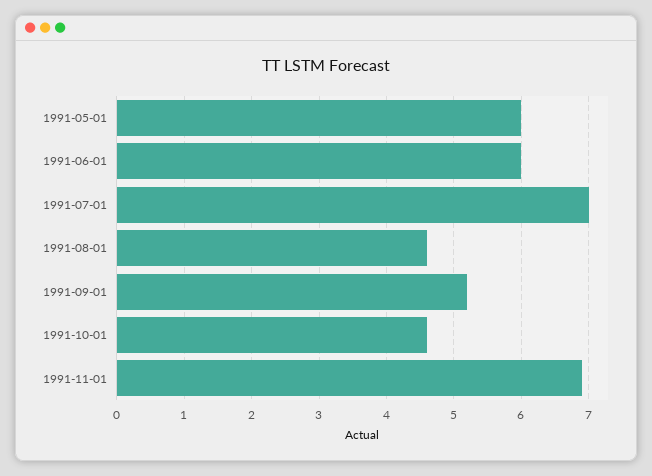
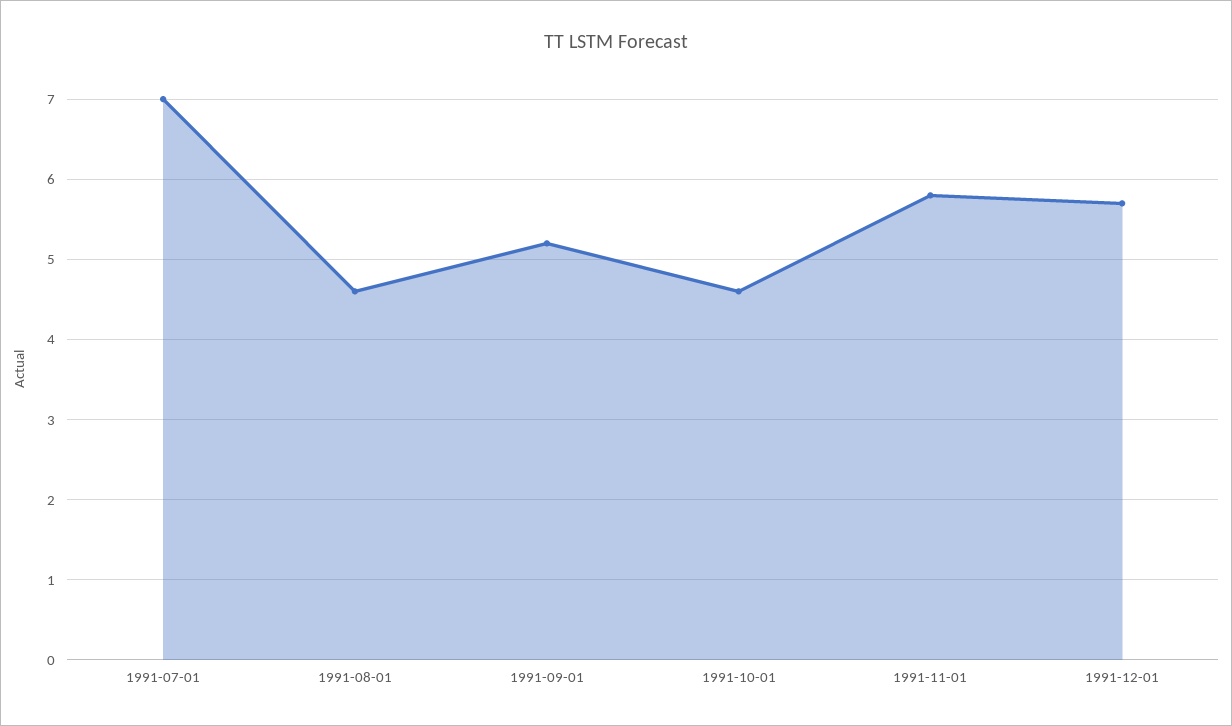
1991-05-01: 6 -> none
1991-06-01: 6 -> none
1991-11-01: 6.9 -> 5.8
1991-12-01: none -> 5.7

